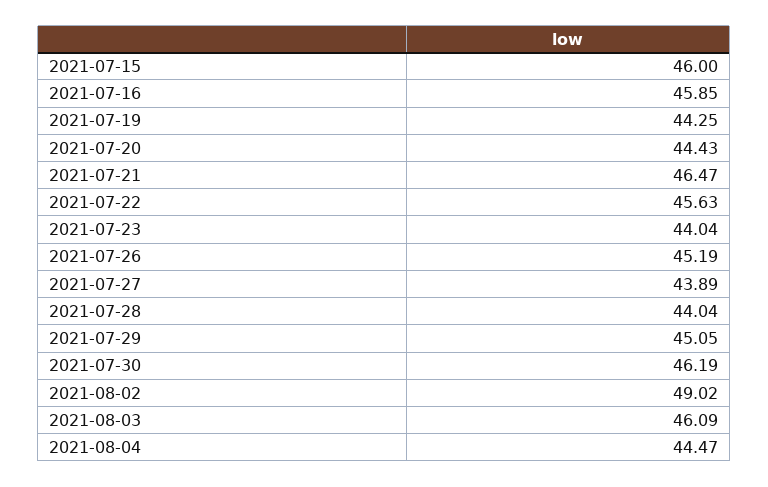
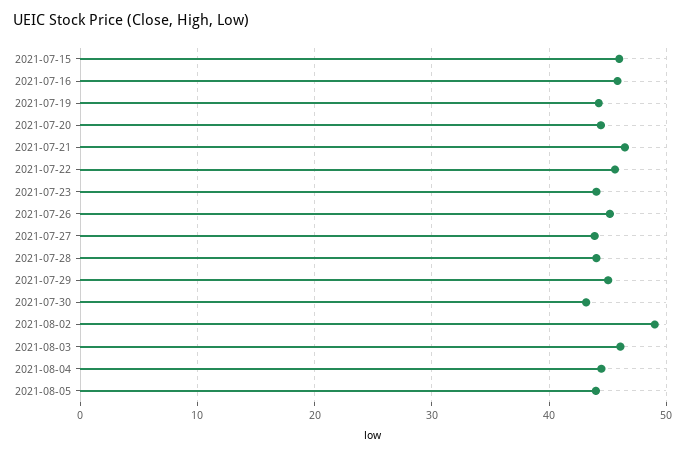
2021-07-30: 46.19 -> 43
2021-08-05: none -> 44

